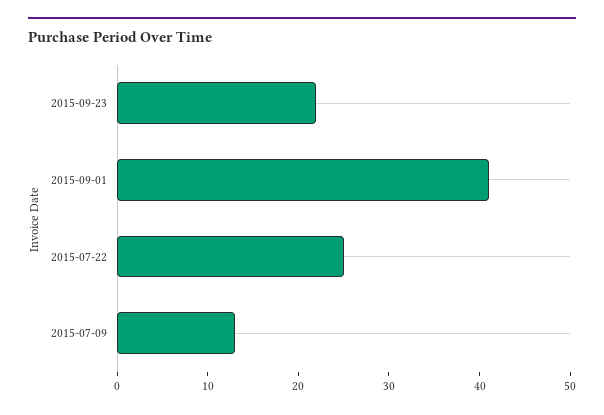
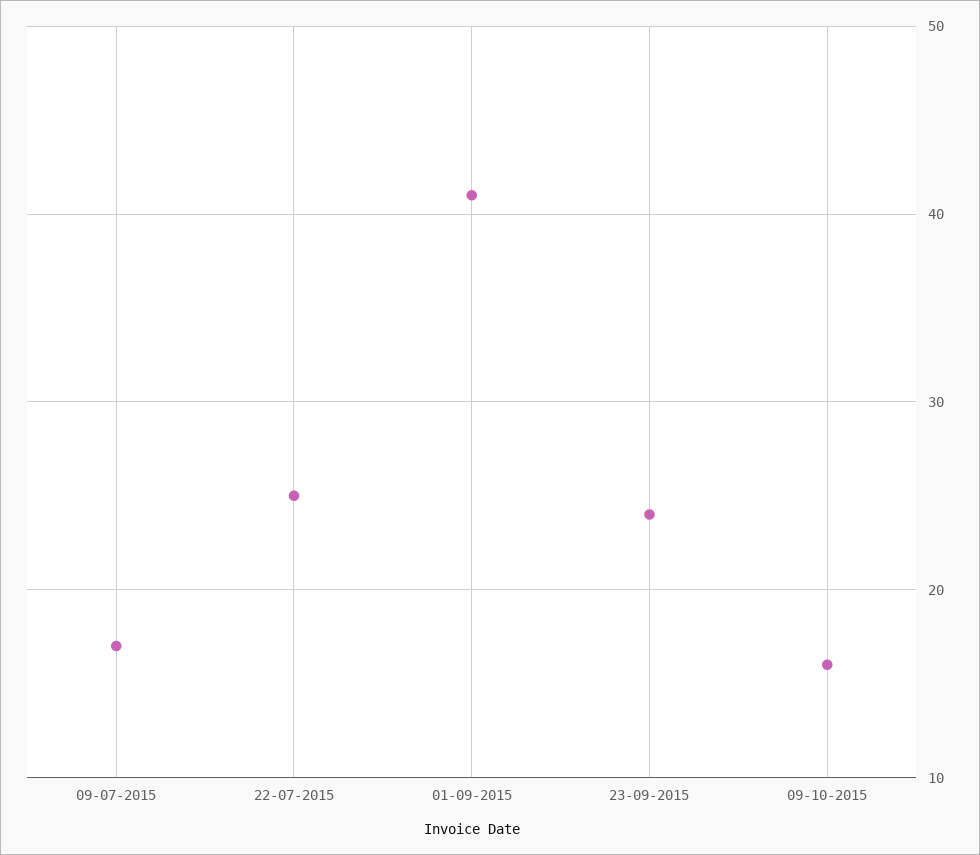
2015-09-23: 22 -> 24
2015-07-09: 13 -> 17
09-10-2015: none -> 16

